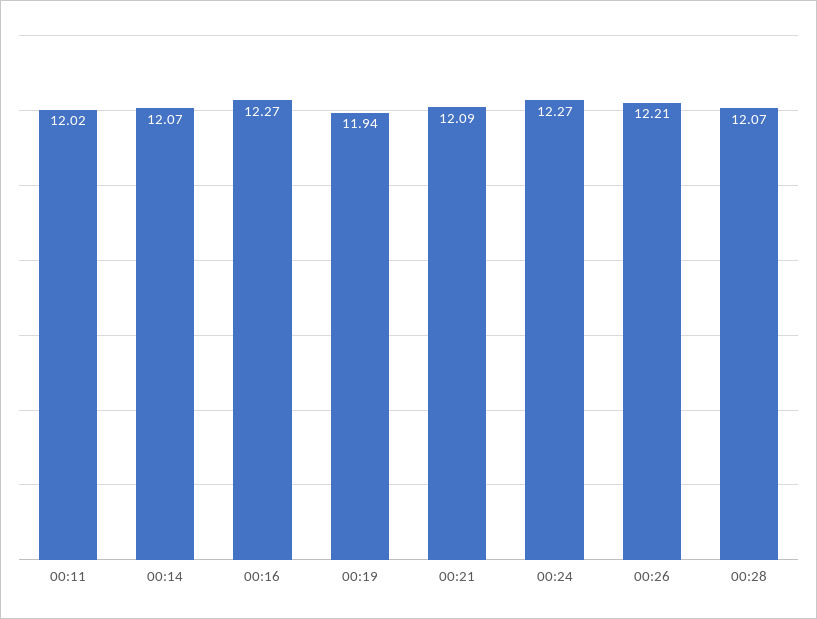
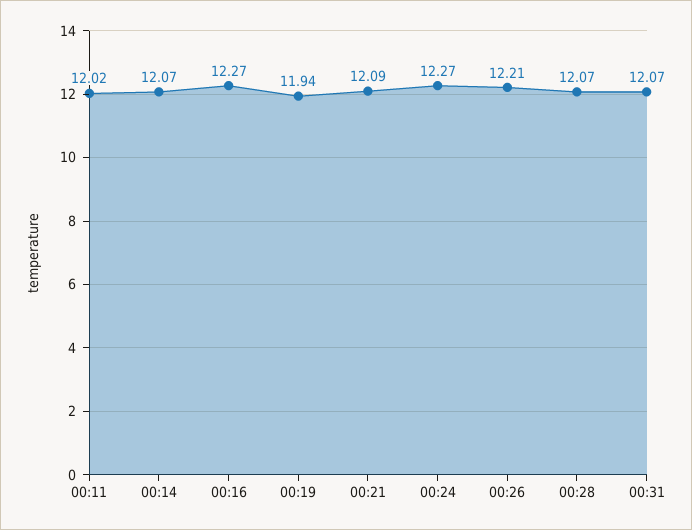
00:31: none -> 12.07

